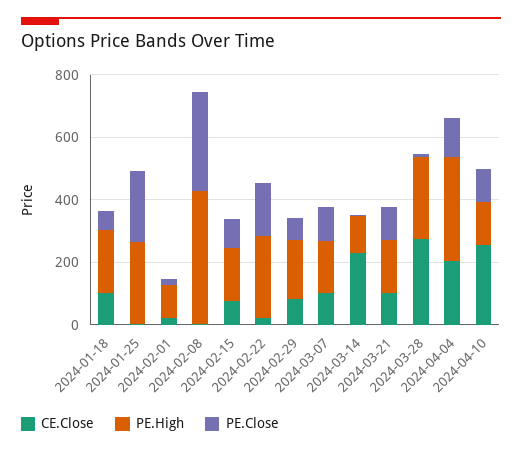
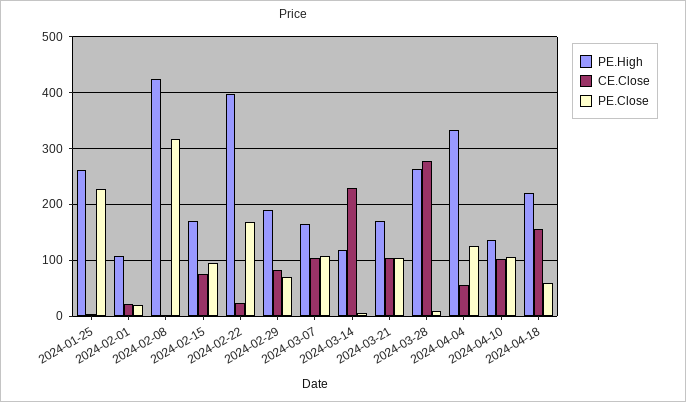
CE.Close, 2024-01-18: 100 -> none
PE.High, 2024-01-18: 200 -> none
PE.Close, 2024-01-18: 50 -> none
PE.High, 2024-02-22: 250 -> 400
CE.Close, 2024-04-04: 200 -> 60
CE.Close, 2024-04-10: 250 -> 100
PE.High, 2024-04-18: none -> 220
CE.Close, 2024-04-18: none -> 160
PE.Close, 2024-04-18: none -> 60

